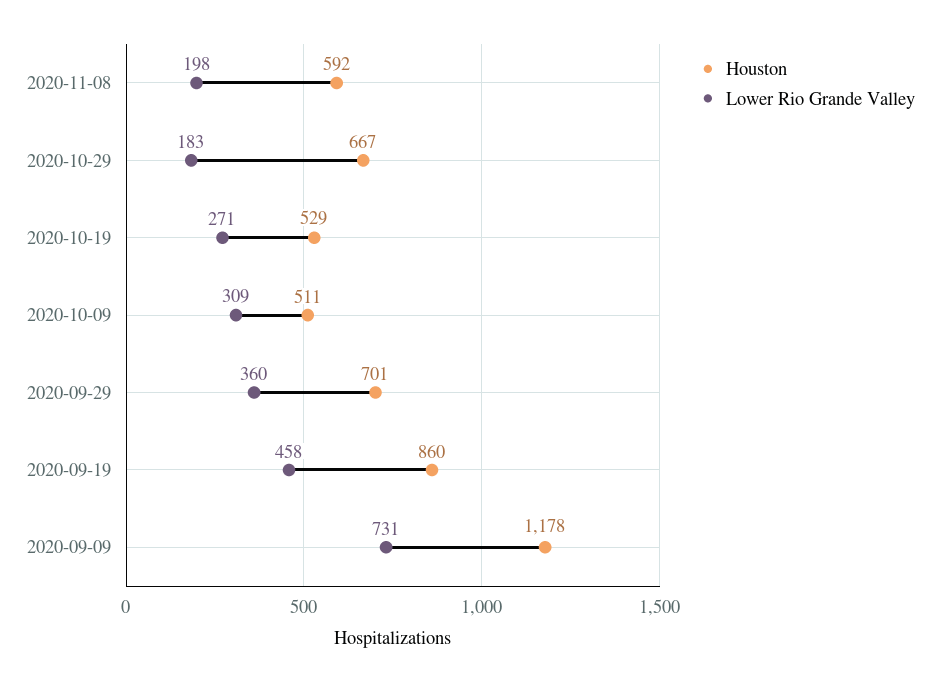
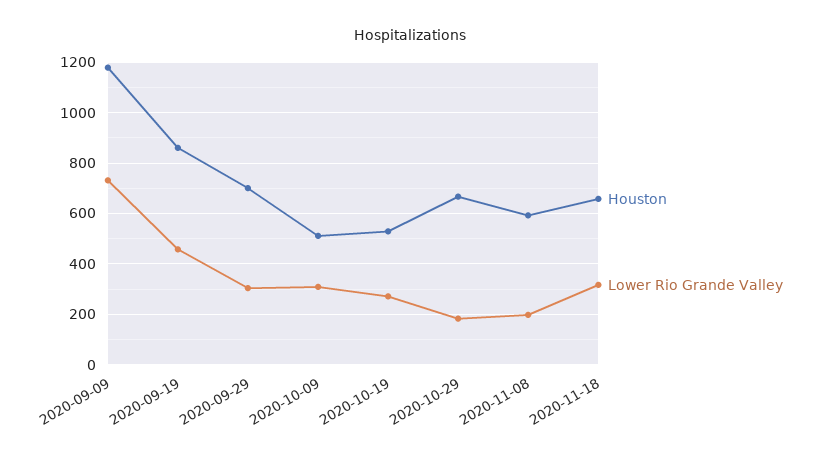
Lower Rio Grande Valley, 2020-09-29: 360 -> 300
Houston, 2020-11-18: none -> 650
Lower Rio Grande Valley, 2020-11-18: none -> 325

